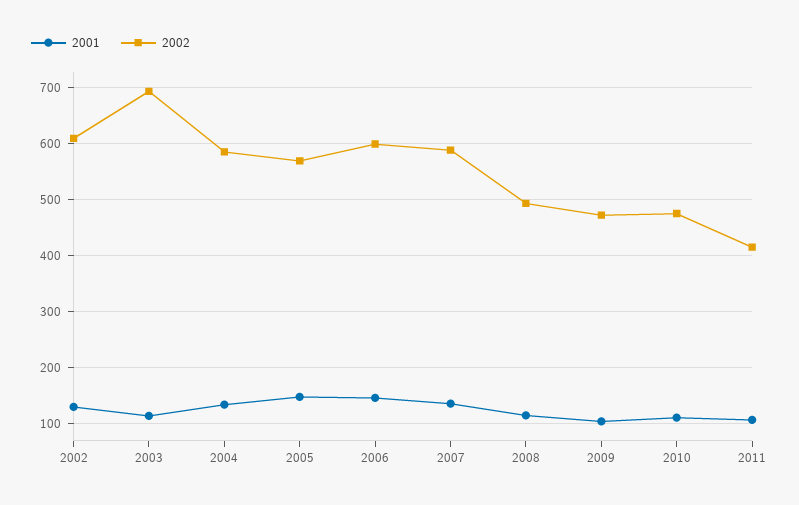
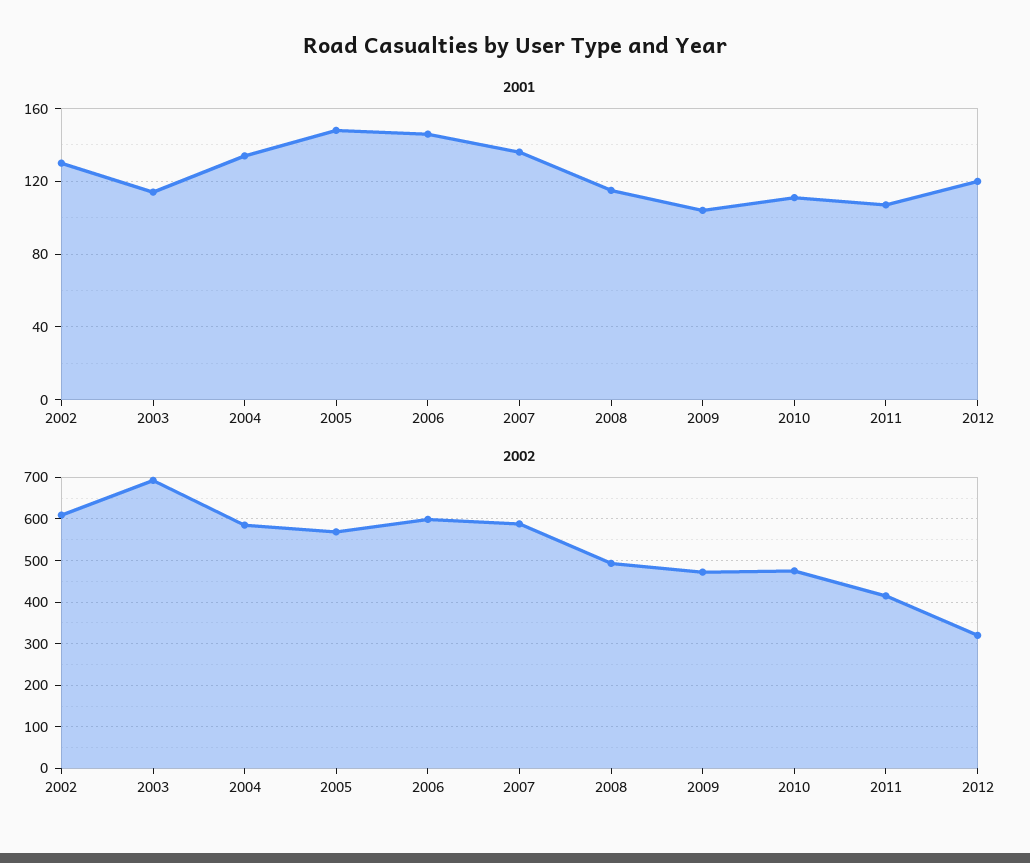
2001, 2012: none -> 120
2002, 2012: none -> 320

